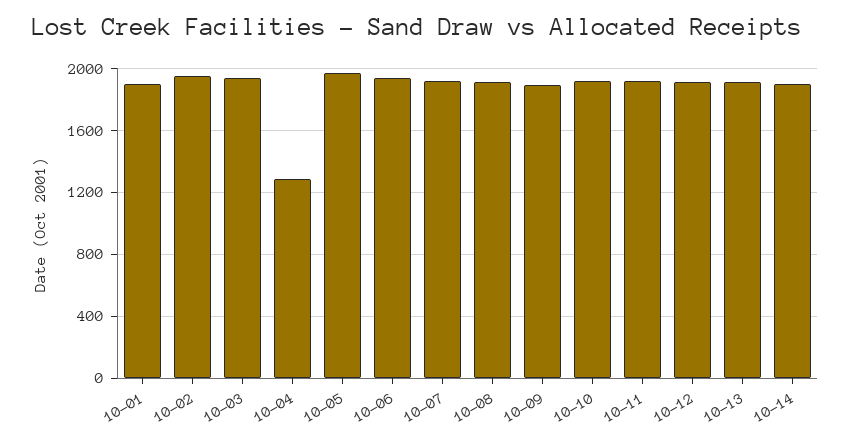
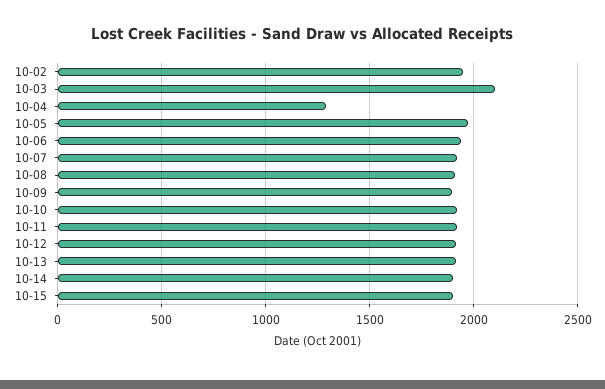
10-01: 1900 -> none
10-03: 1950 -> 2100
10-15: none -> 1900

